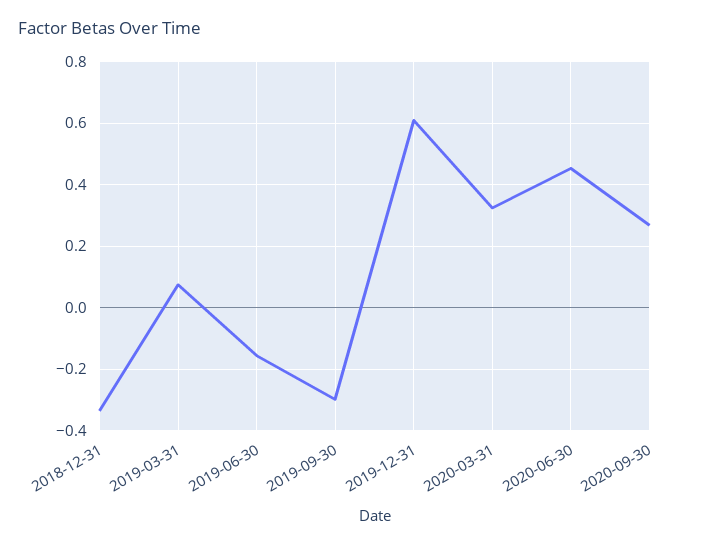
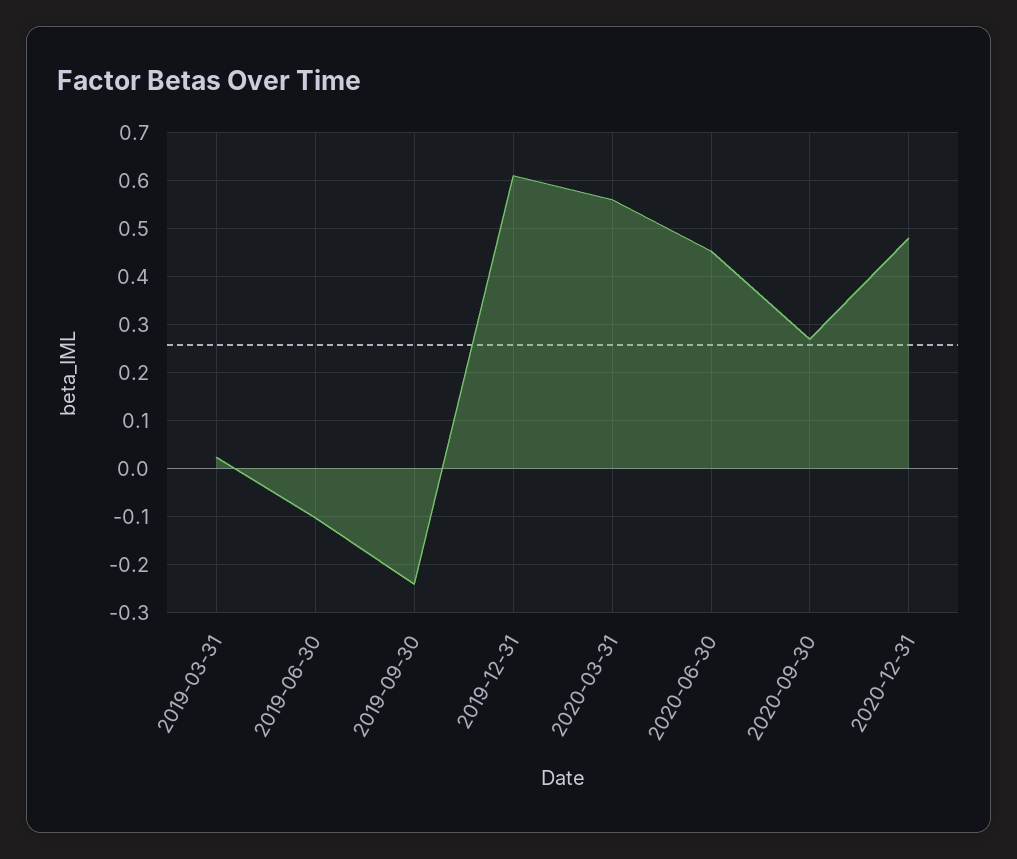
2018-12-31: -0.34 -> none
2019-03-31: 0.08 -> 0.02
2019-06-30: -0.16 -> -0.1
2019-09-30: -0.3 -> -0.24
2020-03-31: 0.32 -> 0.56
2020-12-31: none -> 0.48

